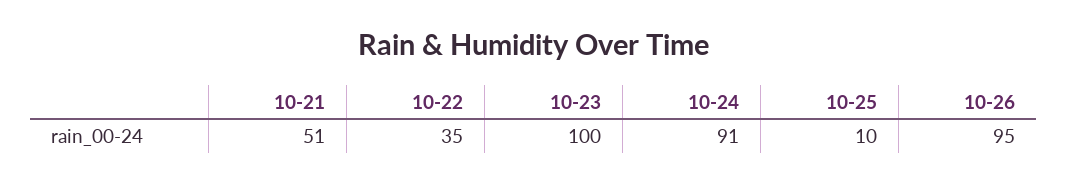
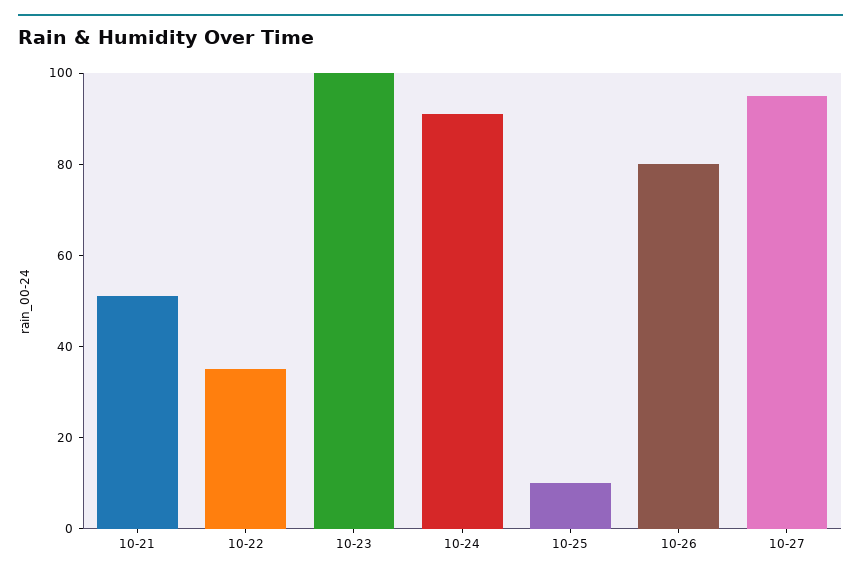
10-26: 95 -> 80
10-27: none -> 95

